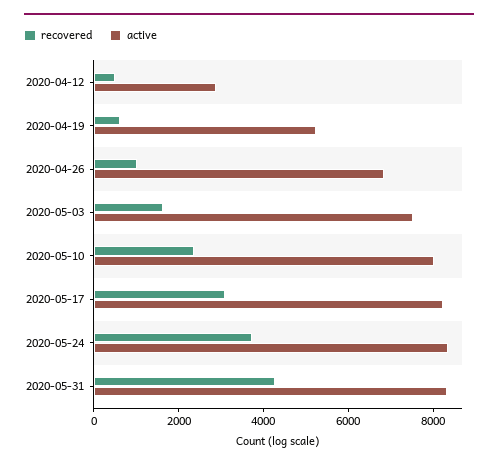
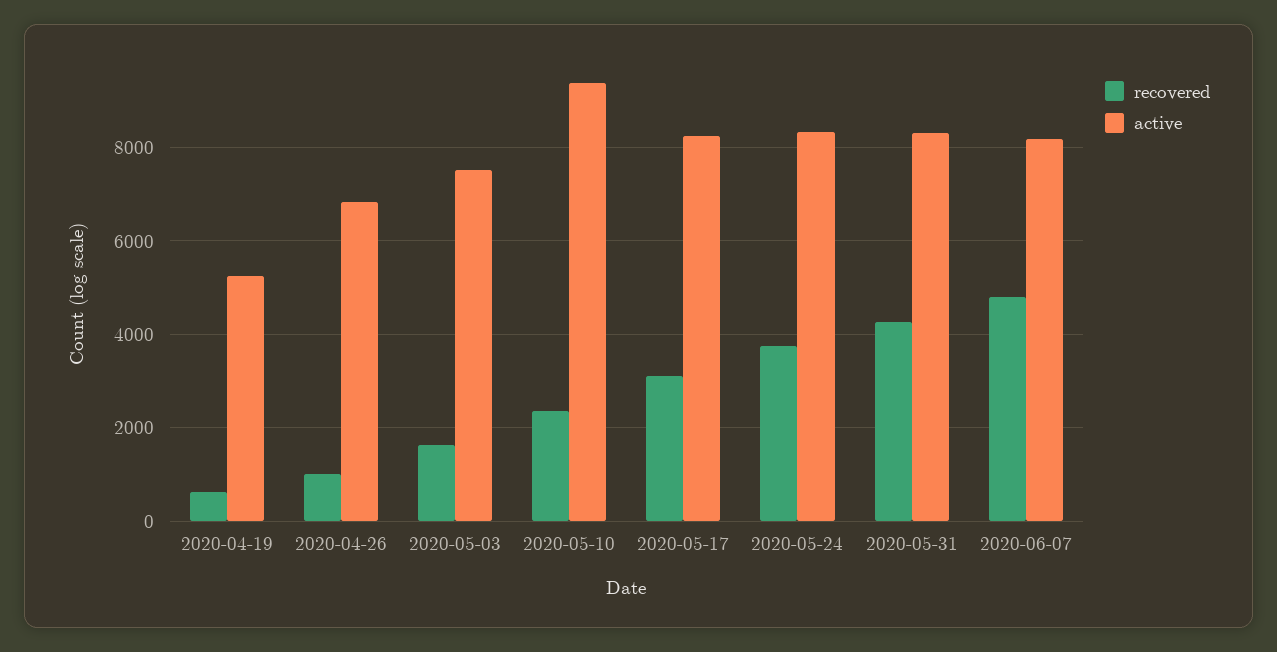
recovered, 2020-04-12: 500 -> none
active, 2020-04-12: 3000 -> none
active, 2020-05-10: 8000 -> 9400
recovered, 2020-06-07: none -> 4800
active, 2020-06-07: none -> 8200

